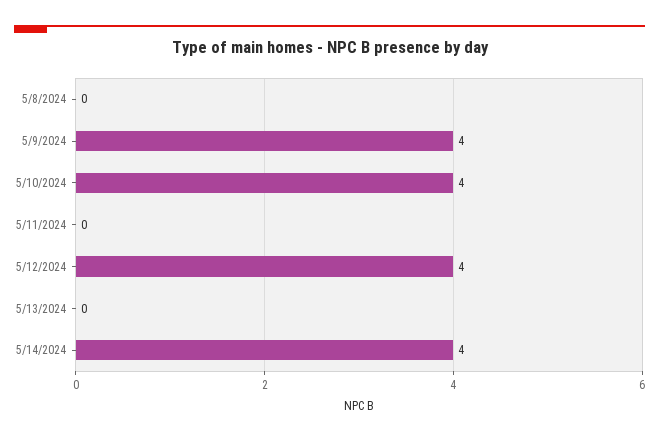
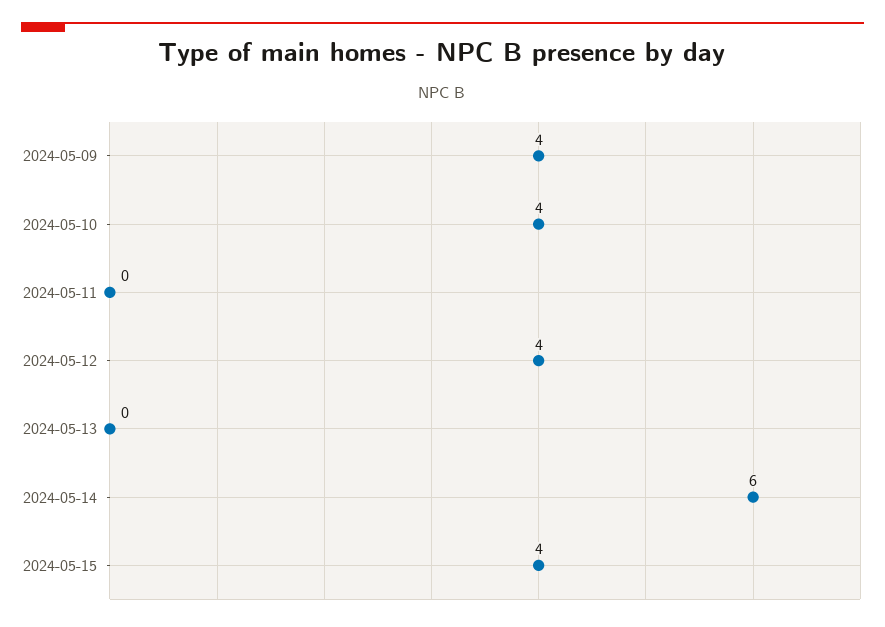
5/8/2024: 0 -> none
5/14/2024: 4 -> 6
2024-05-15: none -> 4

